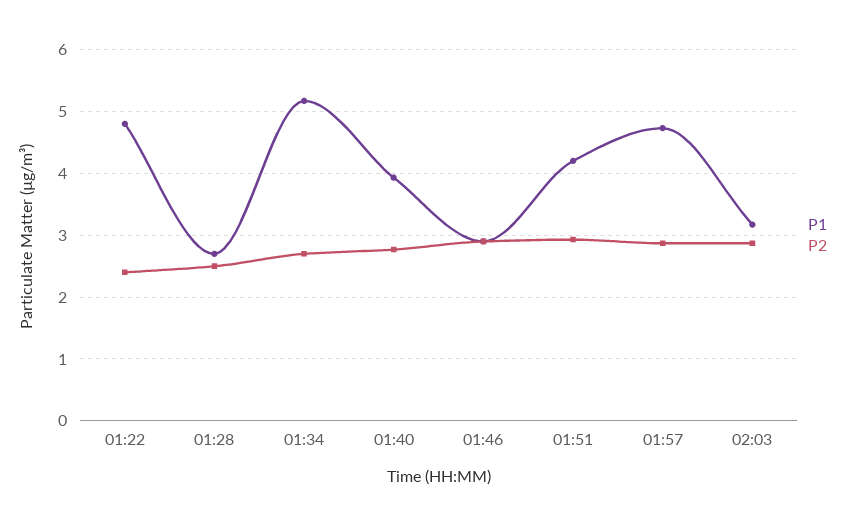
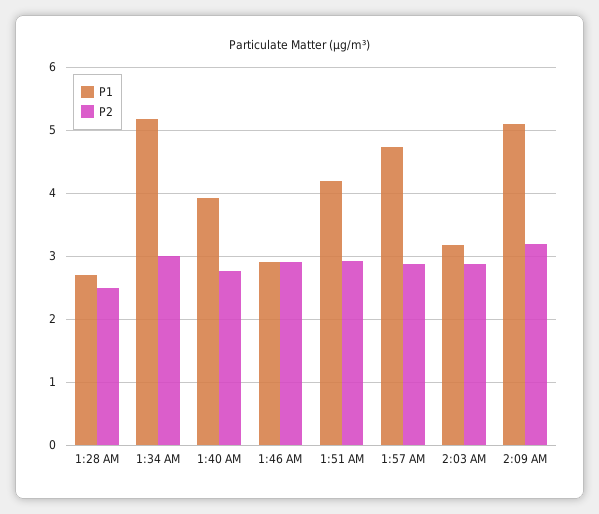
P1, 01:22: 4.8 -> none
P2, 01:22: 2.4 -> none
P2, 01:34: 2.7 -> 3
P1, 2:09 AM: none -> 5.1
P2, 2:09 AM: none -> 3.2

